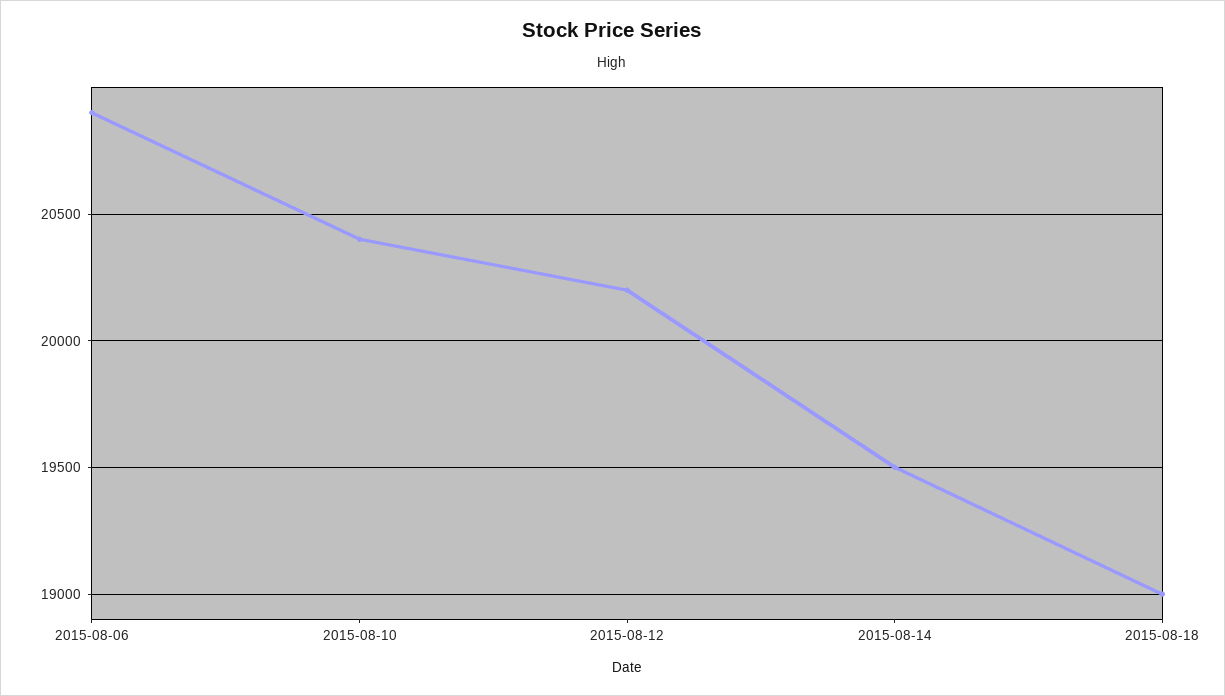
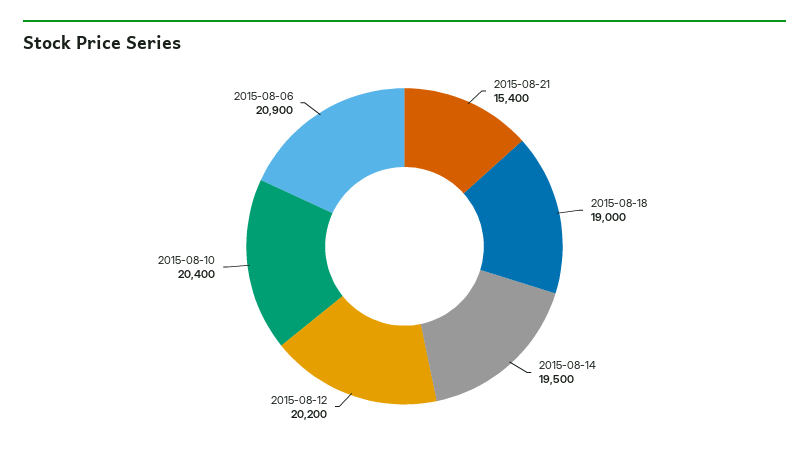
2015-08-21: none -> 15400

